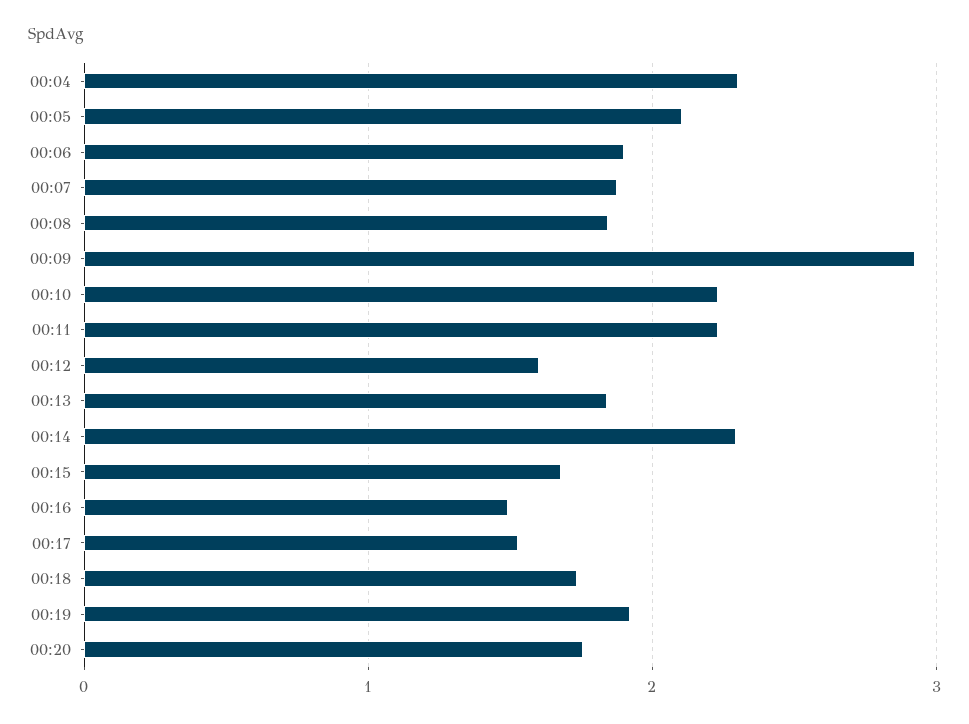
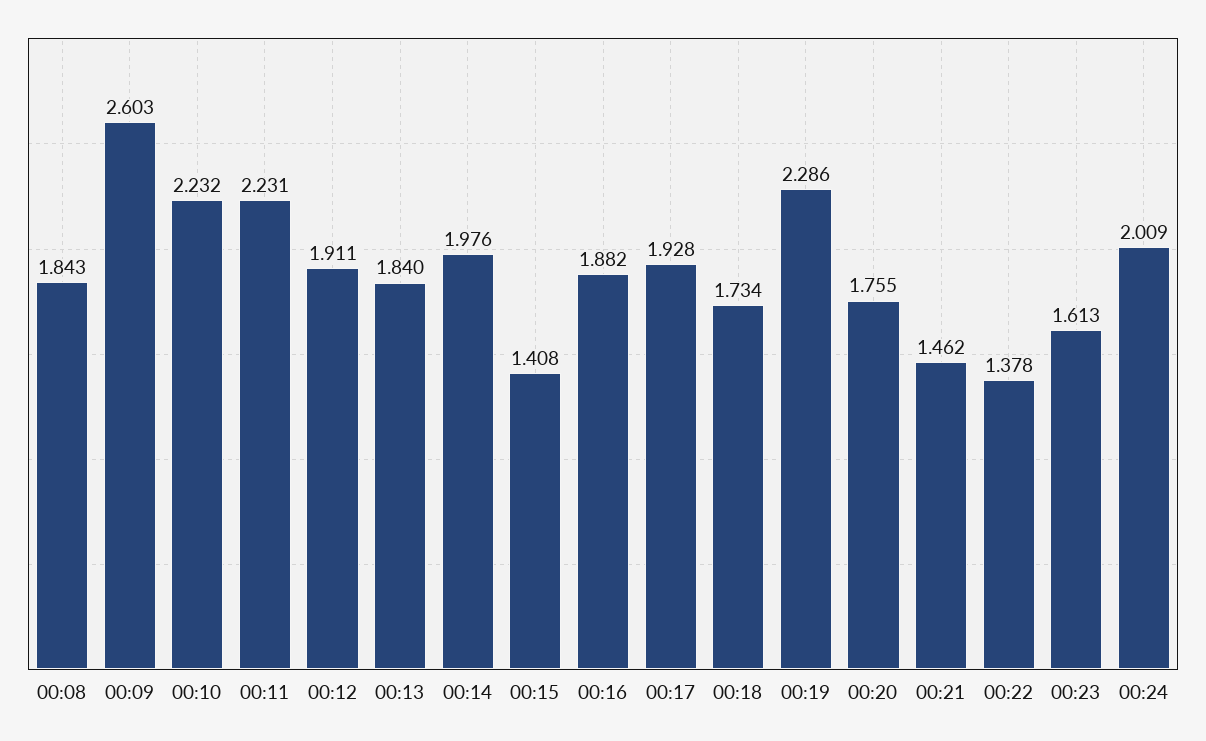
00:04: 2.3 -> none
00:05: 2.1 -> none
00:06: 1.9 -> none
00:07: 1.9 -> none
00:09: 2.9 -> 2.603
00:12: 1.6 -> 1.911
00:14: 2.3 -> 1.976
00:15: 1.7 -> 1.408
00:16: 1.5 -> 1.882
00:17: 1.5 -> 1.928
00:19: 1.9 -> 2.286
00:21: none -> 1.462
00:22: none -> 1.378
00:23: none -> 1.613
00:24: none -> 2.009

